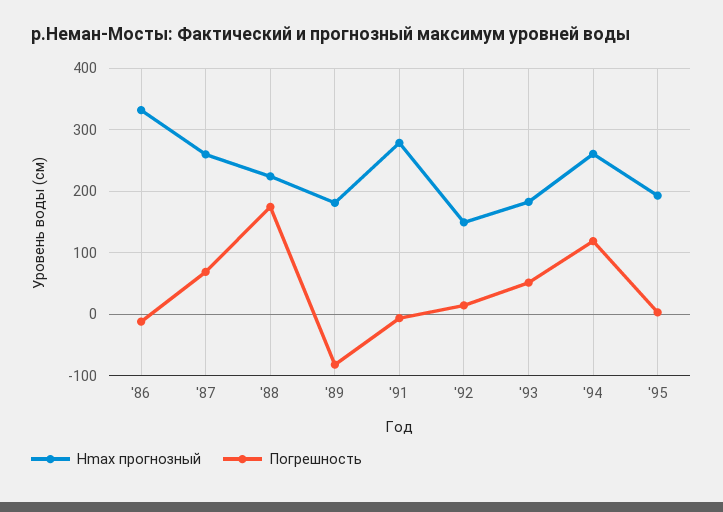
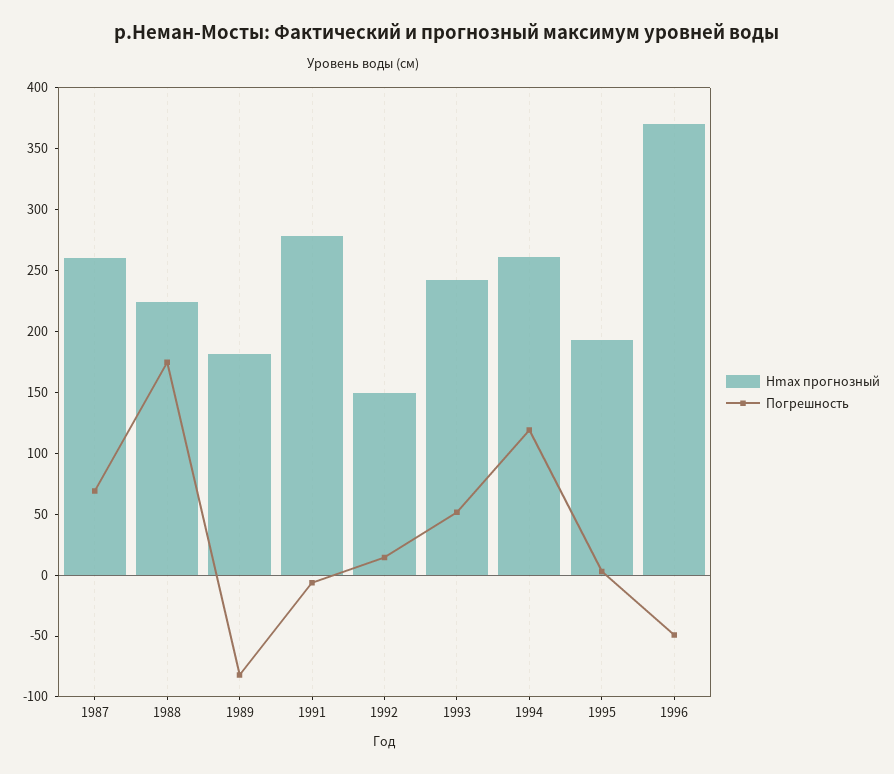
Hmax прогнозный, '86: 330 -> none
Погрешность, '86: -10 -> none
Hmax прогнозный, '93: 180 -> 240
Hmax прогнозный, 1996: none -> 370
Погрешность, 1996: none -> -50

